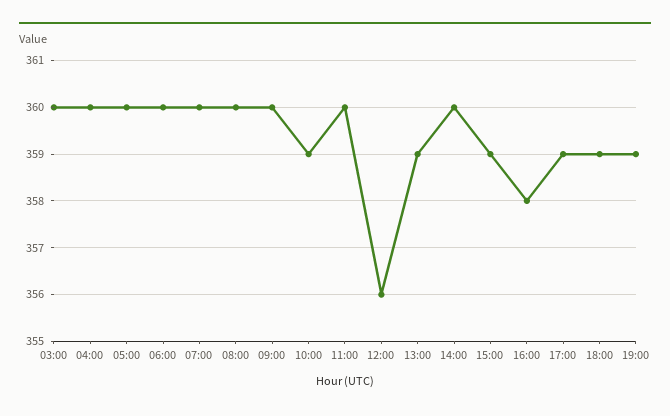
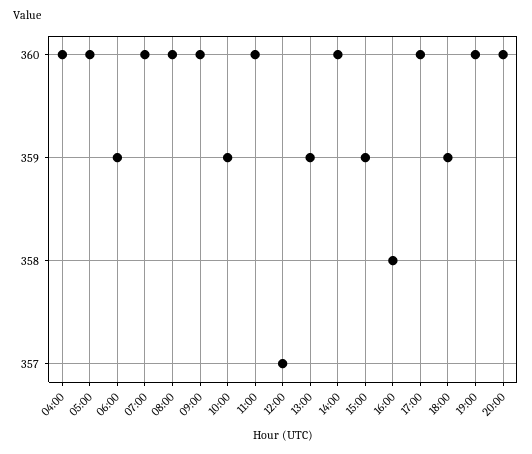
03:00: 360 -> none
06:00: 360 -> 359
12:00: 356 -> 357
17:00: 359 -> 360
19:00: 359 -> 360
20:00: none -> 360

